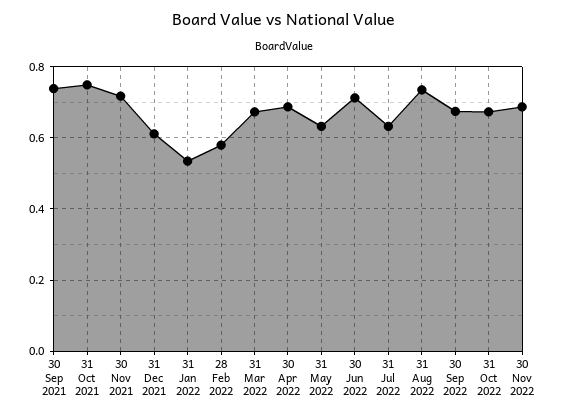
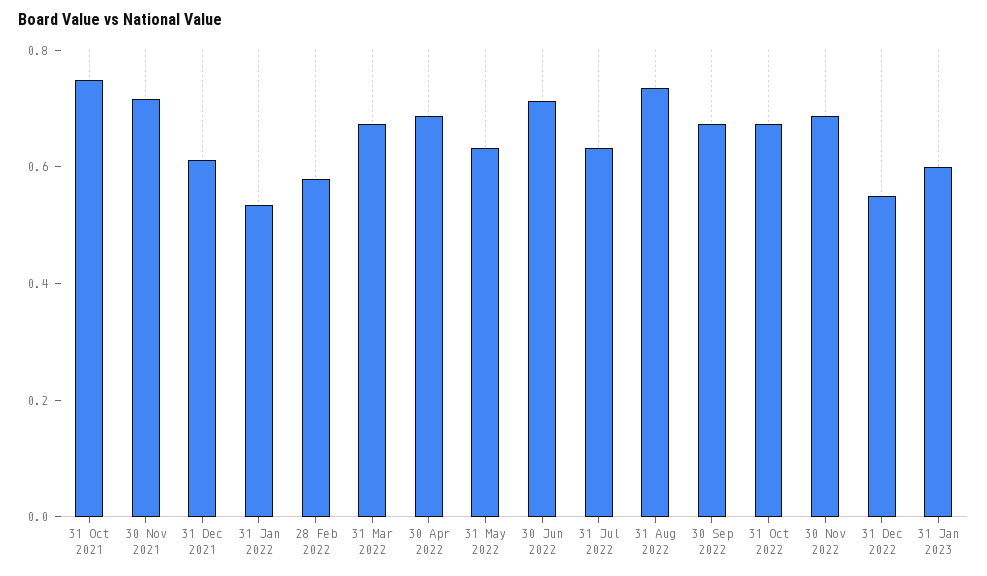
30 Sep 2021: 0.74 -> none
31 Dec 2022: none -> 0.55
31 Jan 2023: none -> 0.6

